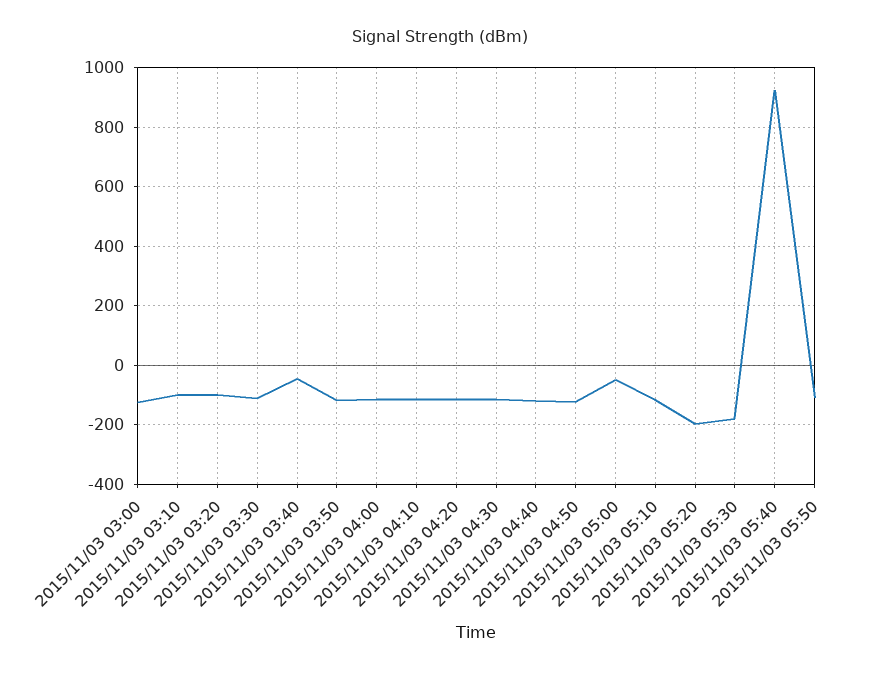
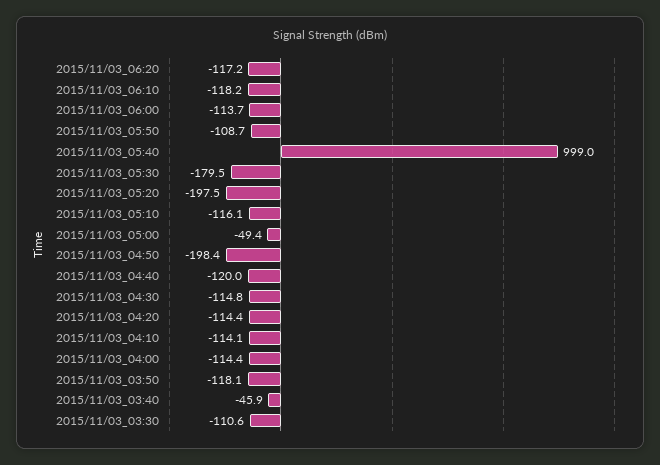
2015/11/03 03:00: -125 -> none
2015/11/03 03:10: -100 -> none
2015/11/03 03:20: -100 -> none
2015/11/03 04:50: -125 -> -198.4
2015/11/03 05:40: 925 -> 999
2015/11/03_06:20: none -> -117.2
2015/11/03_06:10: none -> -118.2
2015/11/03_06:00: none -> -113.7

